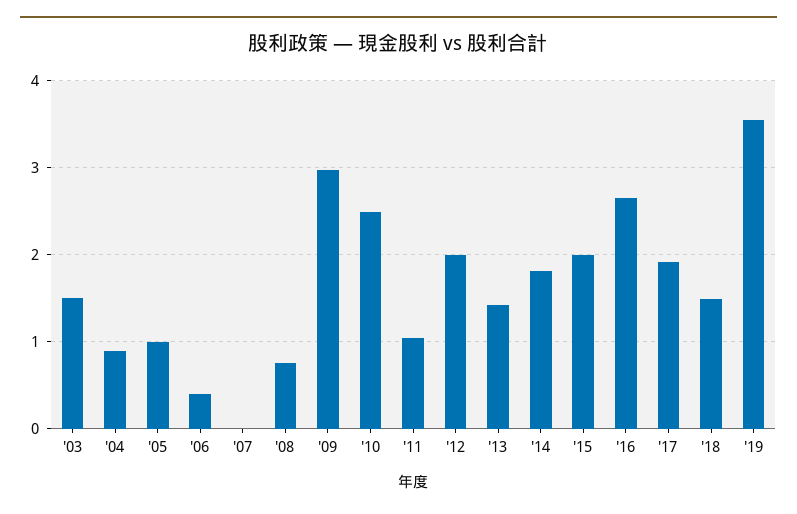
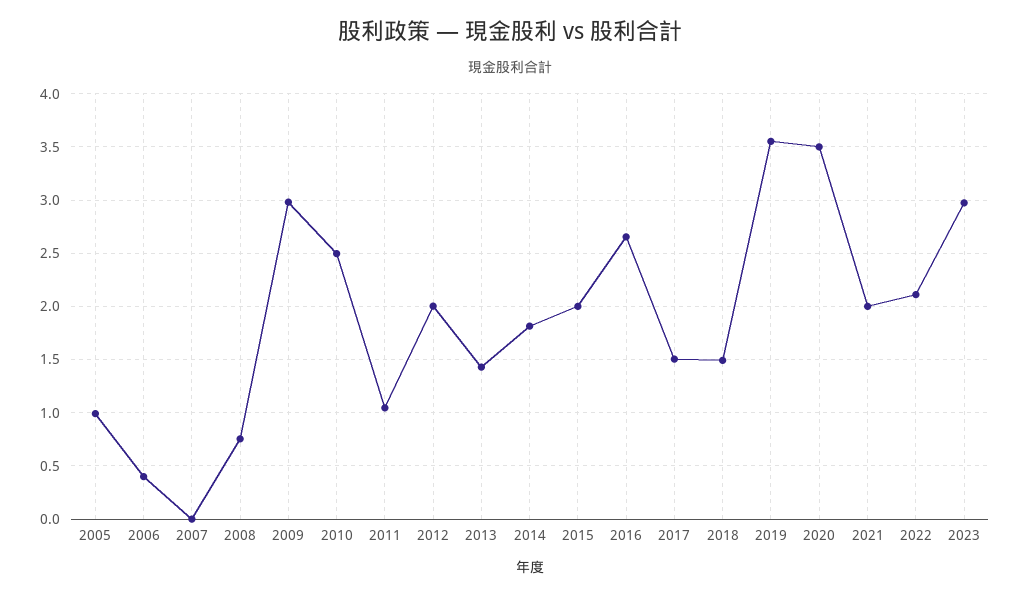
'03: 1.5 -> none
'04: 0.9 -> none
'17: 1.9 -> 1.5
2020: none -> 3.5
2021: none -> 2
2022: none -> 2.1
2023: none -> 3

